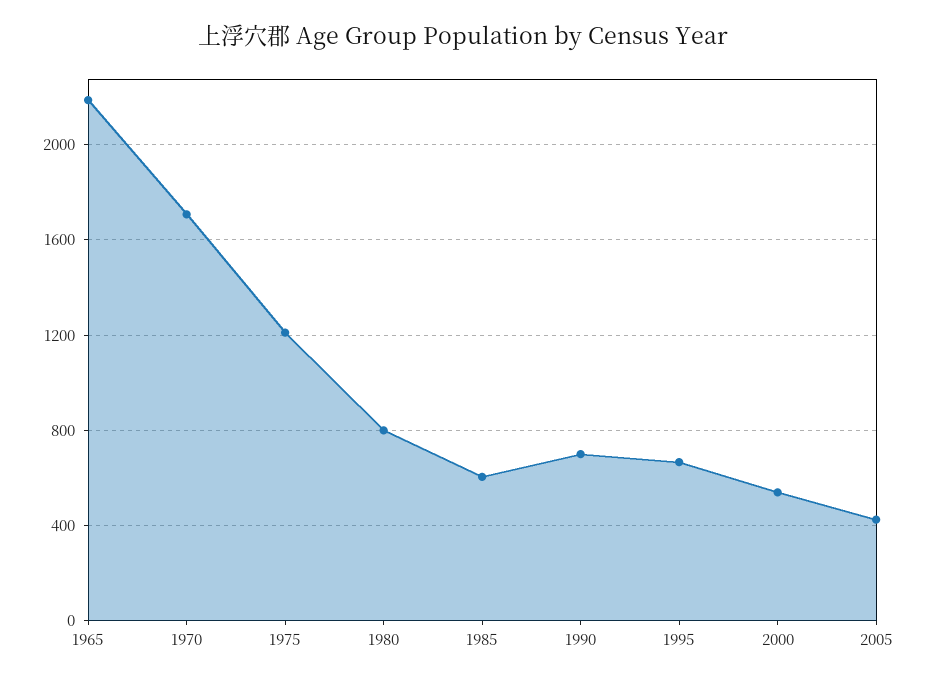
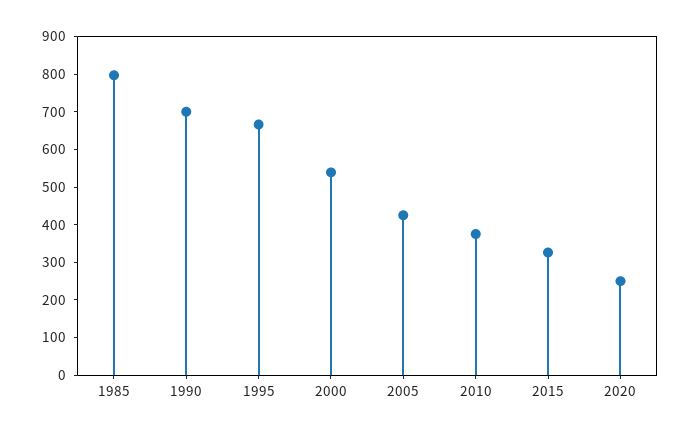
1965: 2200 -> none
1970: 1700 -> none
1975: 1200 -> none
1980: 800 -> none
1985: 600 -> 800
2010: none -> 375
2015: none -> 325
2020: none -> 250

